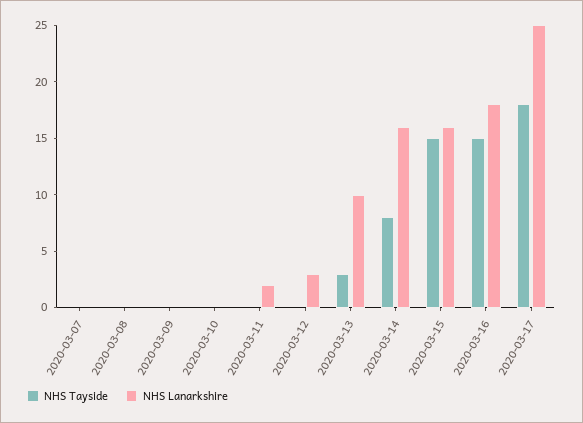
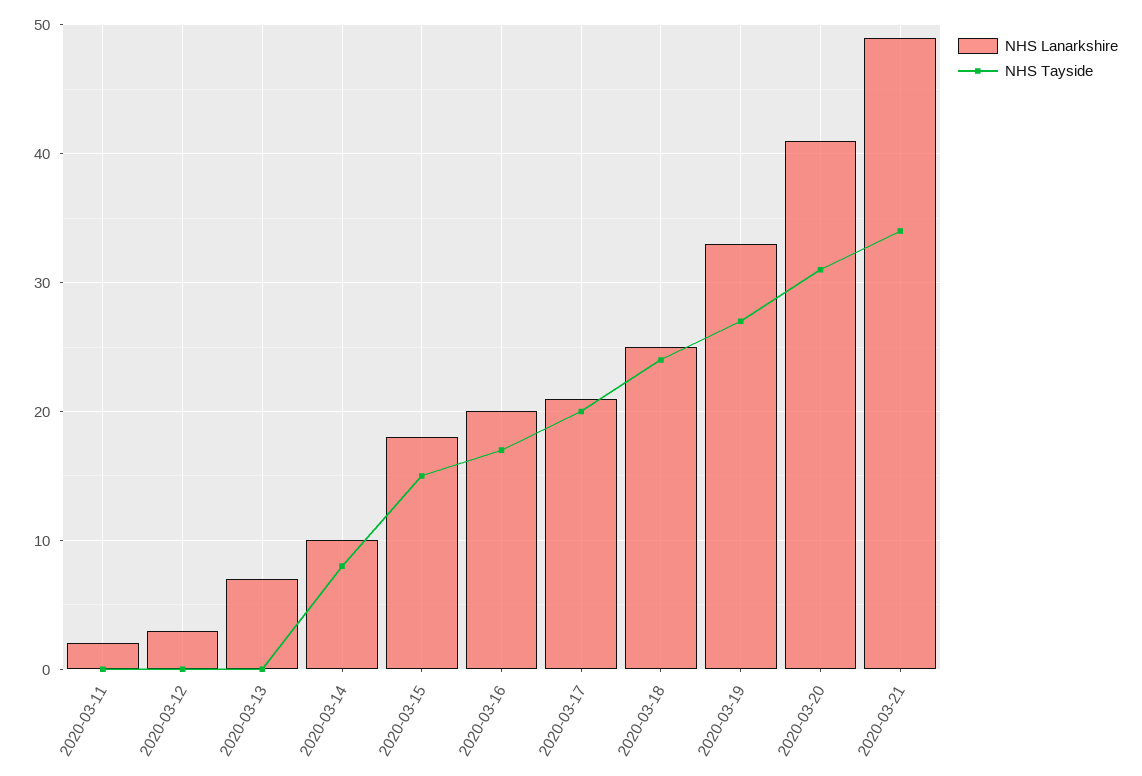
NHS Tayside, 2020-03-07: 0 -> none
NHS Lanarkshire, 2020-03-07: 0 -> none
NHS Tayside, 2020-03-08: 0 -> none
NHS Lanarkshire, 2020-03-08: 0 -> none
NHS Tayside, 2020-03-09: 0 -> none
NHS Lanarkshire, 2020-03-09: 0 -> none
NHS Tayside, 2020-03-10: 0 -> none
NHS Lanarkshire, 2020-03-10: 0 -> none
NHS Tayside, 2020-03-13: 3 -> 0
NHS Lanarkshire, 2020-03-13: 10 -> 7
NHS Lanarkshire, 2020-03-14: 16 -> 10
NHS Lanarkshire, 2020-03-15: 16 -> 18
NHS Tayside, 2020-03-16: 15 -> 17
NHS Lanarkshire, 2020-03-16: 18 -> 20
NHS Tayside, 2020-03-17: 18 -> 20
NHS Lanarkshire, 2020-03-17: 25 -> 21
NHS Lanarkshire, 2020-03-18: none -> 25
NHS Tayside, 2020-03-18: none -> 24
NHS Lanarkshire, 2020-03-19: none -> 33
NHS Tayside, 2020-03-19: none -> 27
NHS Lanarkshire, 2020-03-20: none -> 41
NHS Tayside, 2020-03-20: none -> 31
NHS Lanarkshire, 2020-03-21: none -> 49
NHS Tayside, 2020-03-21: none -> 34

